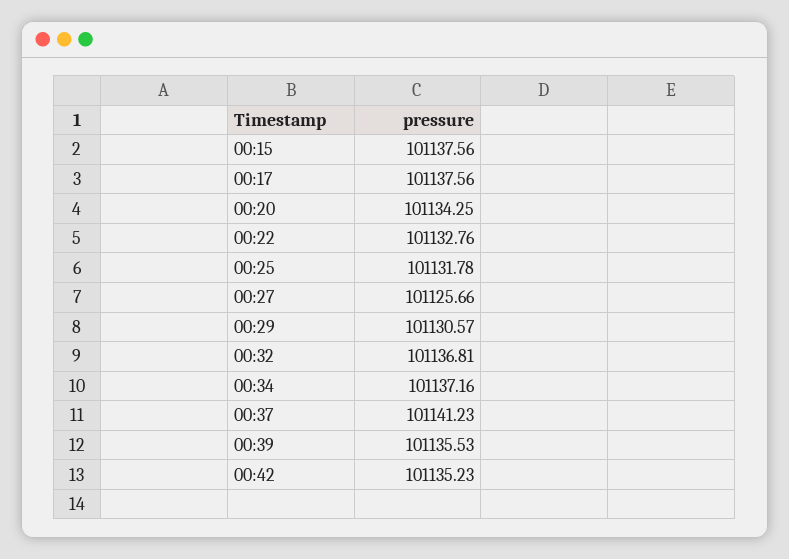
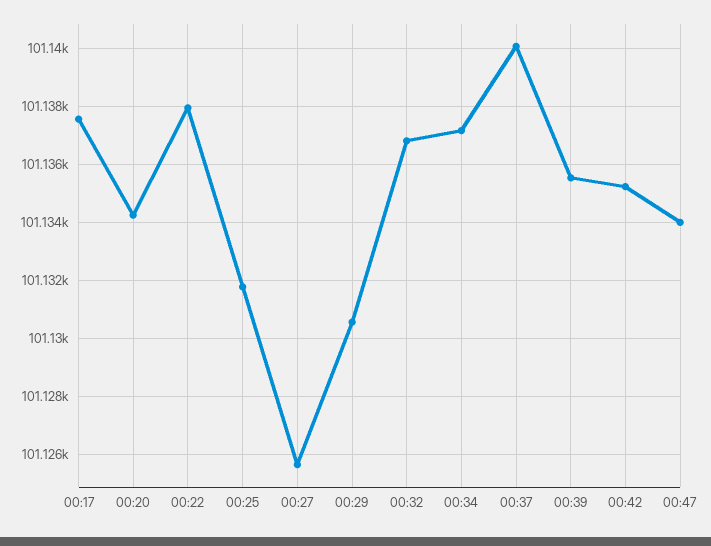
00:15: 101137.56 -> none
00:22: 101132.76 -> 101138
00:37: 101141.23 -> 101140
00:47: none -> 101134

